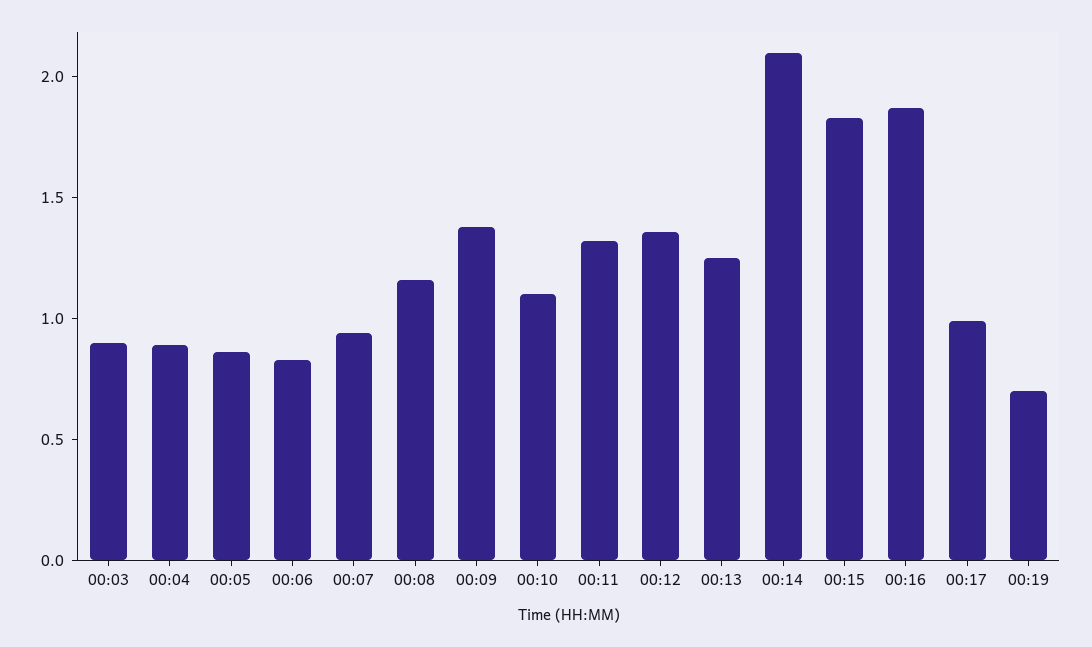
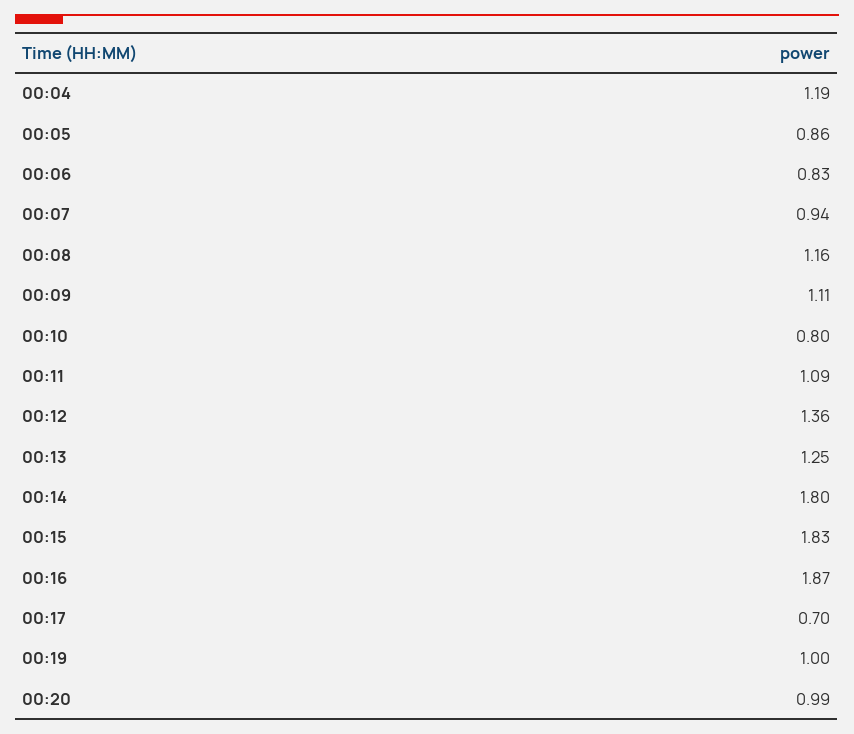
00:03: 0.9 -> none
00:04: 0.9 -> 1.19
00:09: 1.4 -> 1.11
00:10: 1.1 -> 0.8
00:11: 1.3 -> 1.09
00:14: 2.1 -> 1.8
00:17: 1 -> 0.7
00:19: 0.7 -> 1
00:20: none -> 0.99

